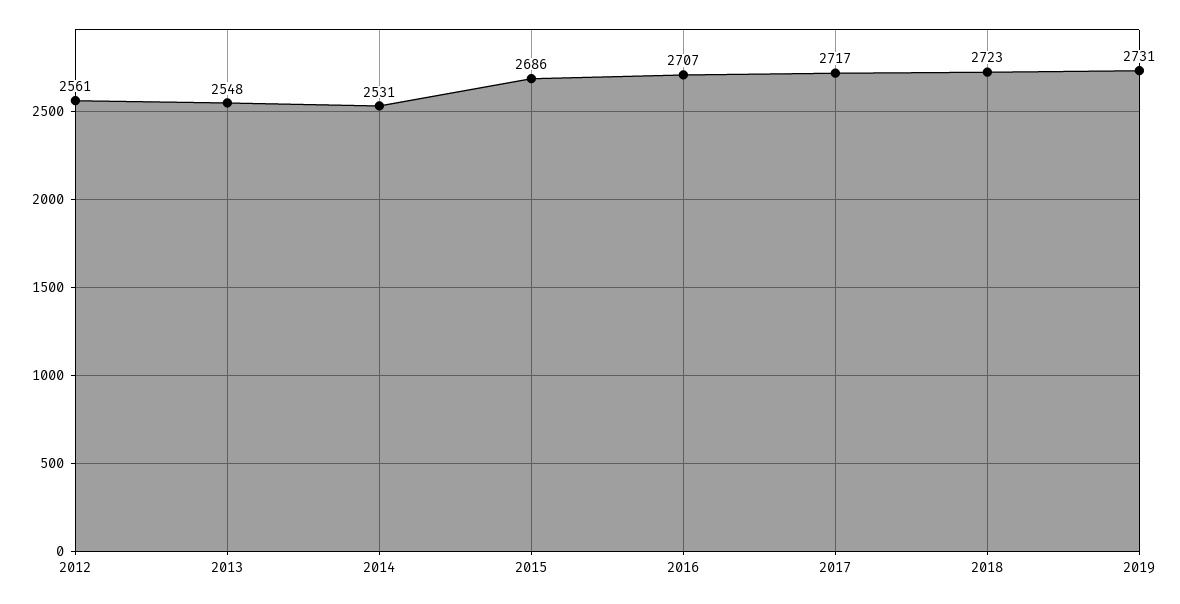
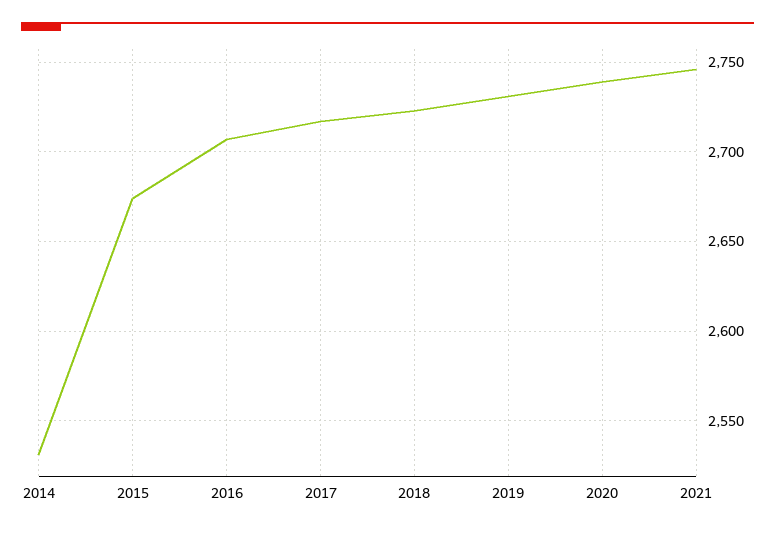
2012: 2561 -> none
2013: 2548 -> none
2015: 2686 -> 2675
2020: none -> 2740
2021: none -> 2745

